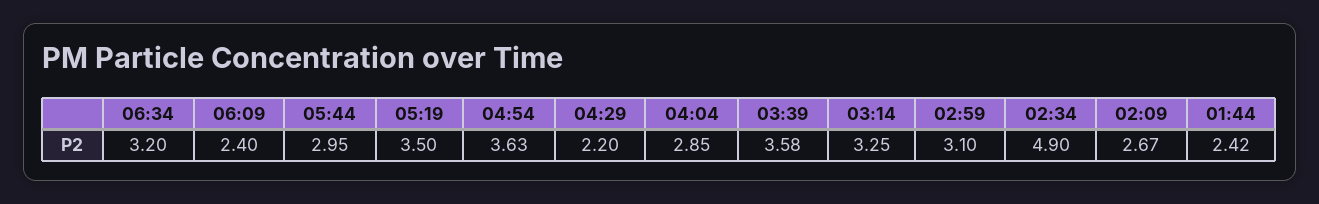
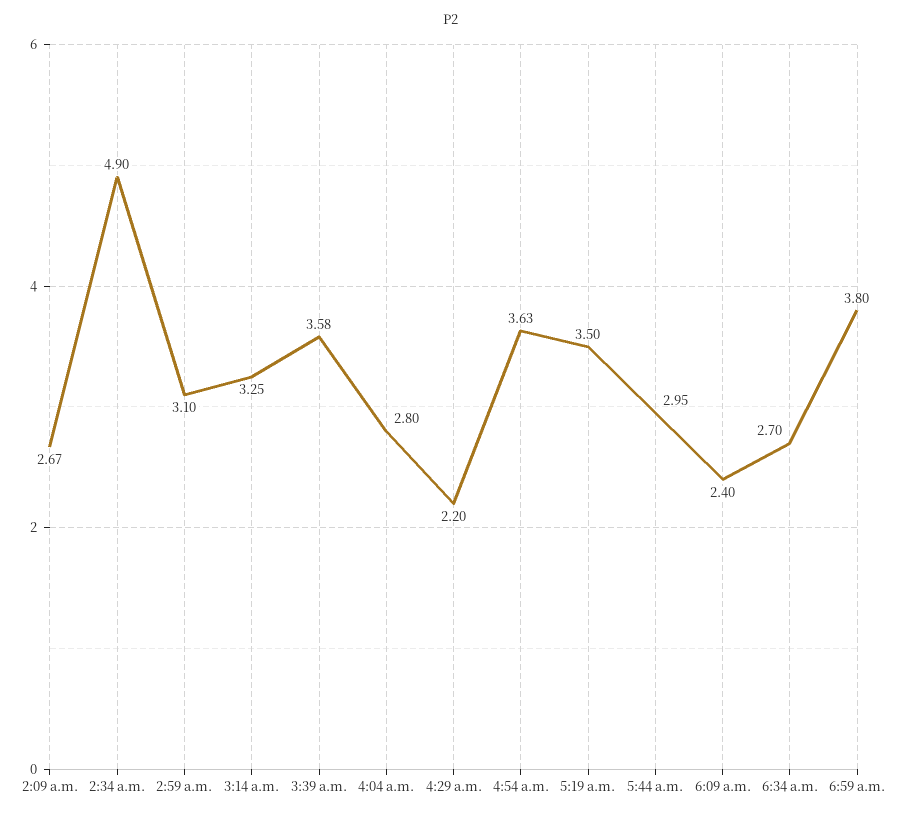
06:34: 3.2 -> 2.7
04:04: 2.85 -> 2.8
01:44: 2.42 -> none
6:59 a.m.: none -> 3.8

